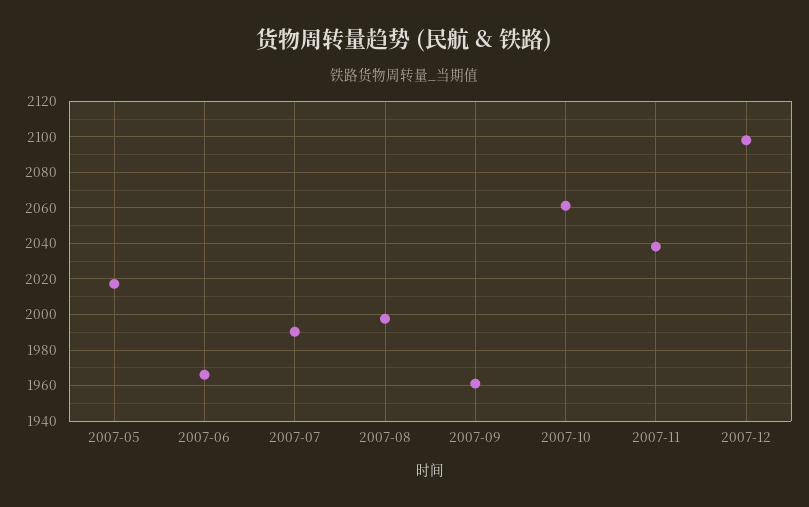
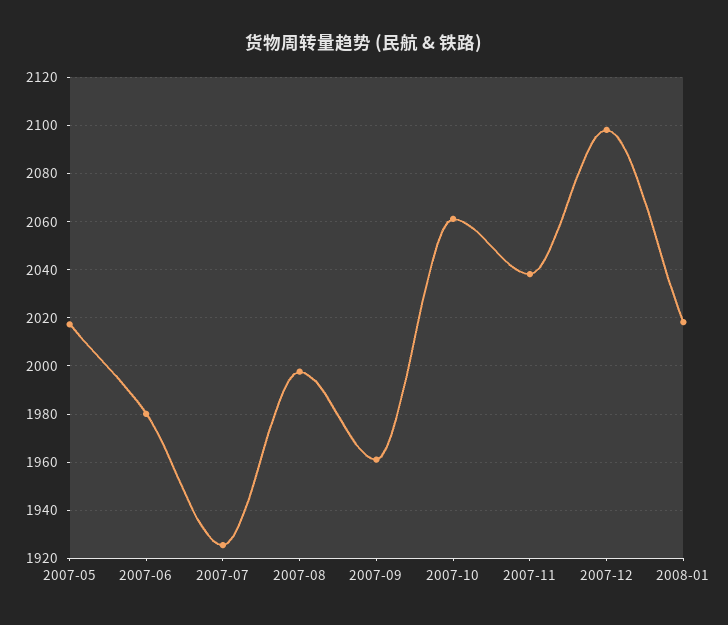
2007-06: 1965 -> 1980
2007-07: 1990 -> 1925
2008-01: none -> 2017.5

